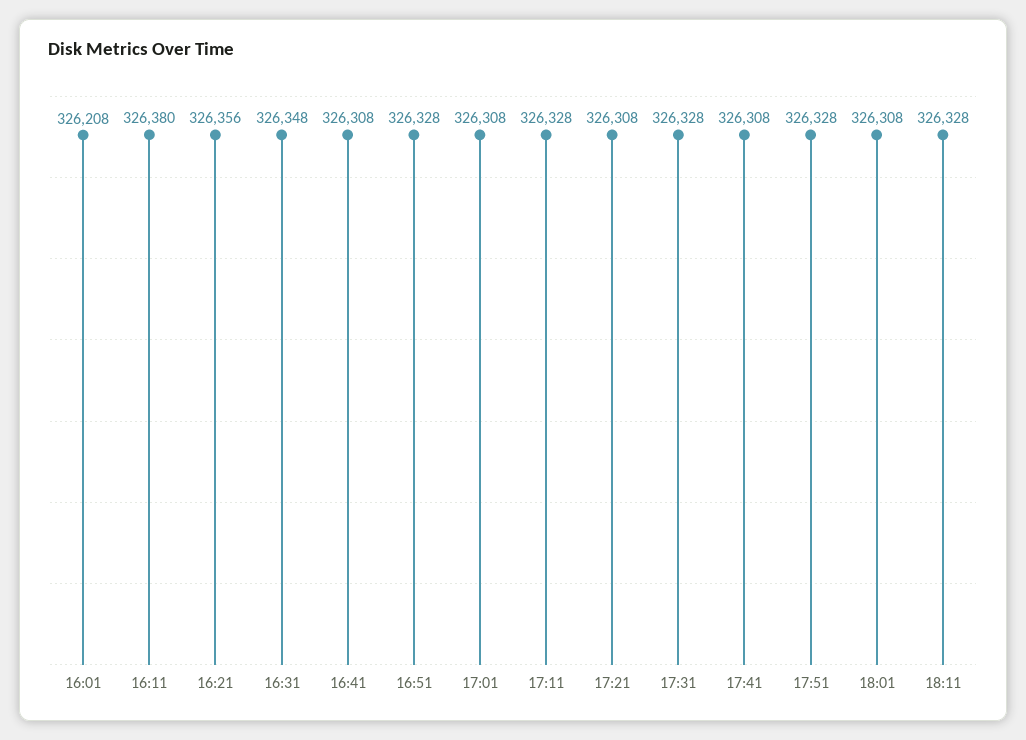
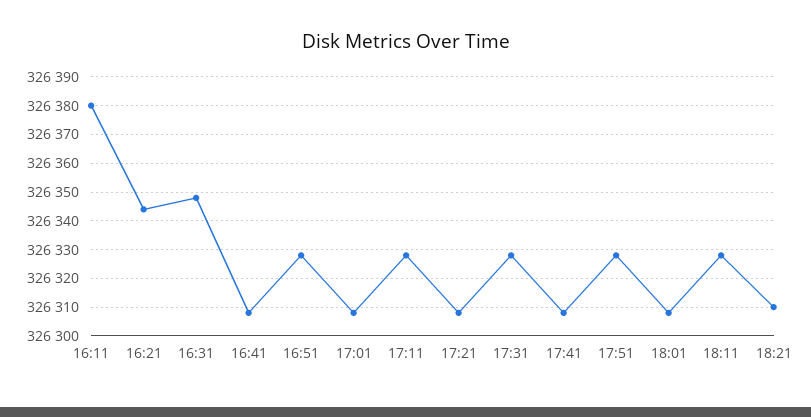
16:01: 326208 -> none
16:21: 326356 -> 326345
18:21: none -> 326310

